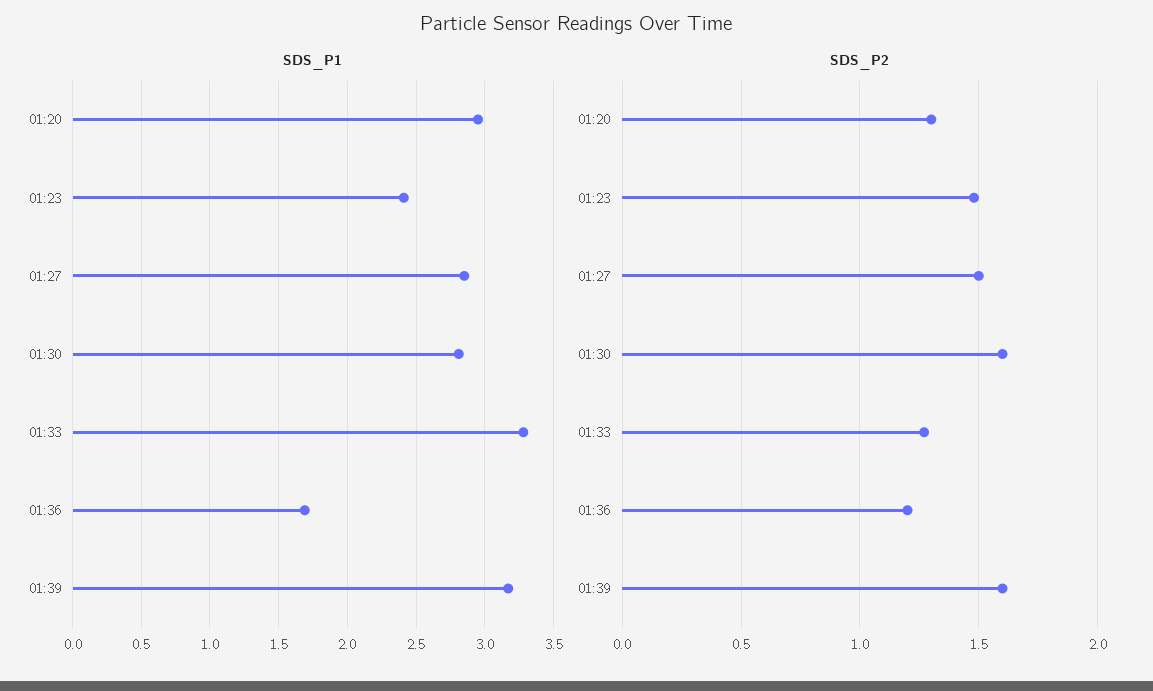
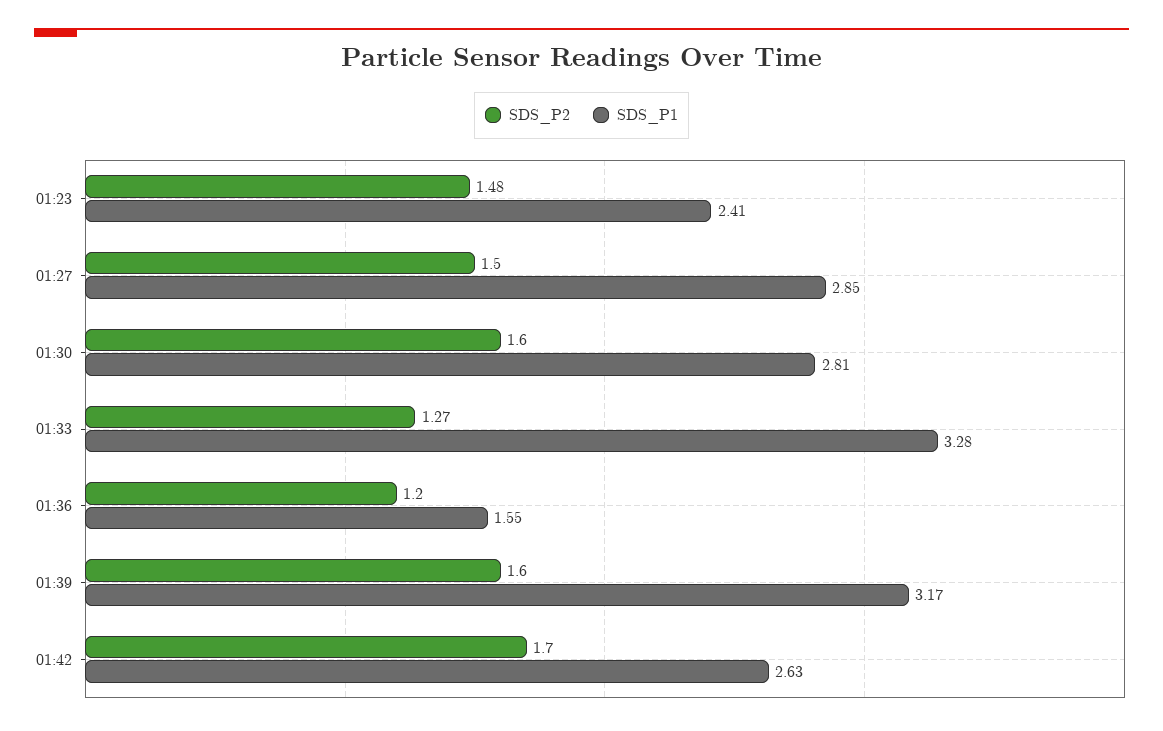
SDS_P1, 01:20: 2.95 -> none
SDS_P1, 01:36: 1.7 -> 1.55
SDS_P2, 01:20: 1.3 -> none
SDS_P2, 01:42: none -> 1.7
SDS_P1, 01:42: none -> 2.63

